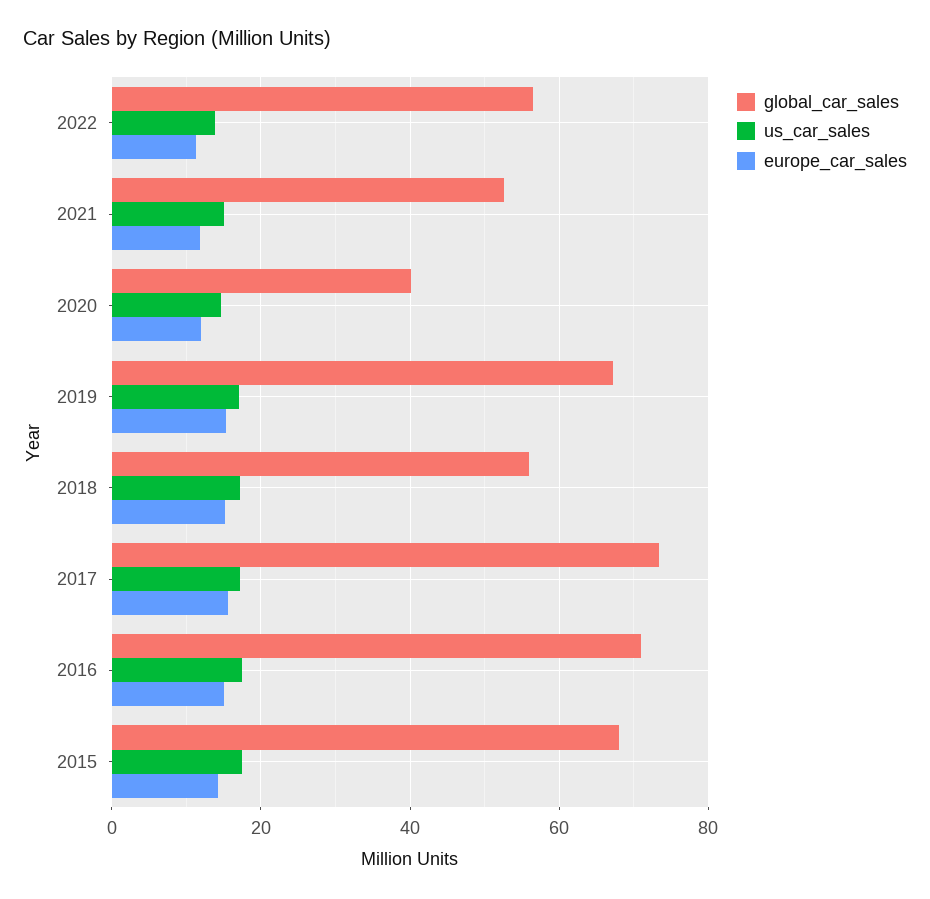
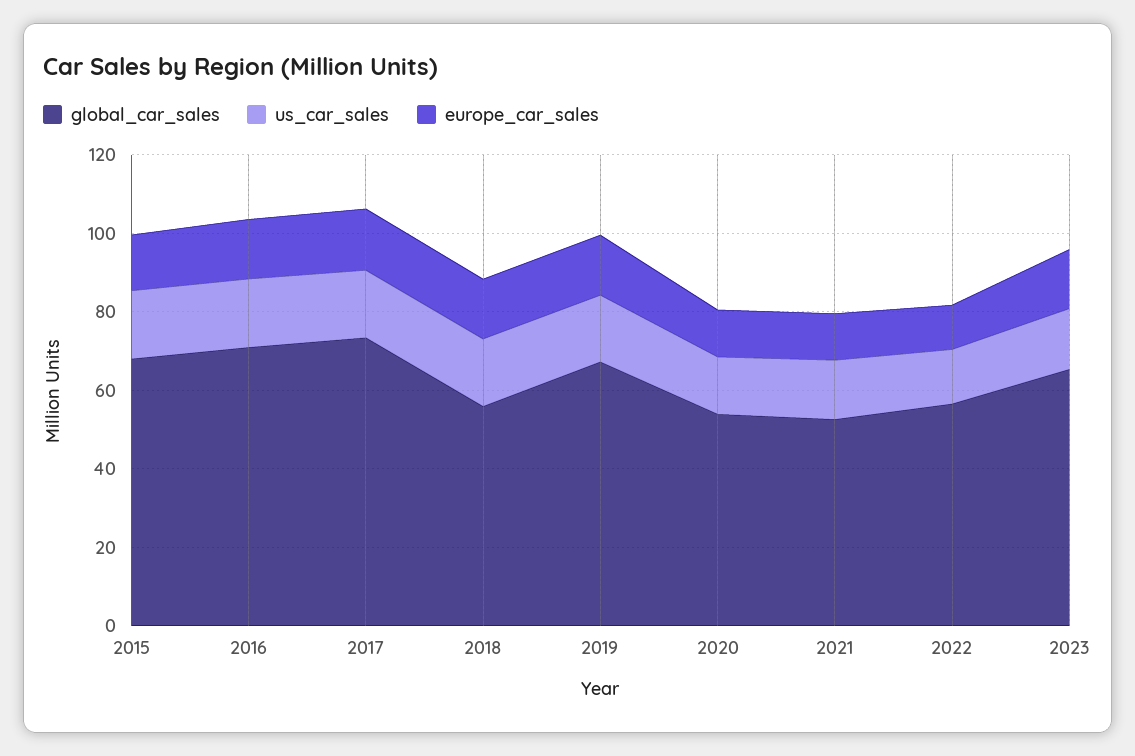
global_car_sales, 2020: 40 -> 55
global_car_sales, 2023: none -> 65
us_car_sales, 2023: none -> 15
europe_car_sales, 2023: none -> 15

